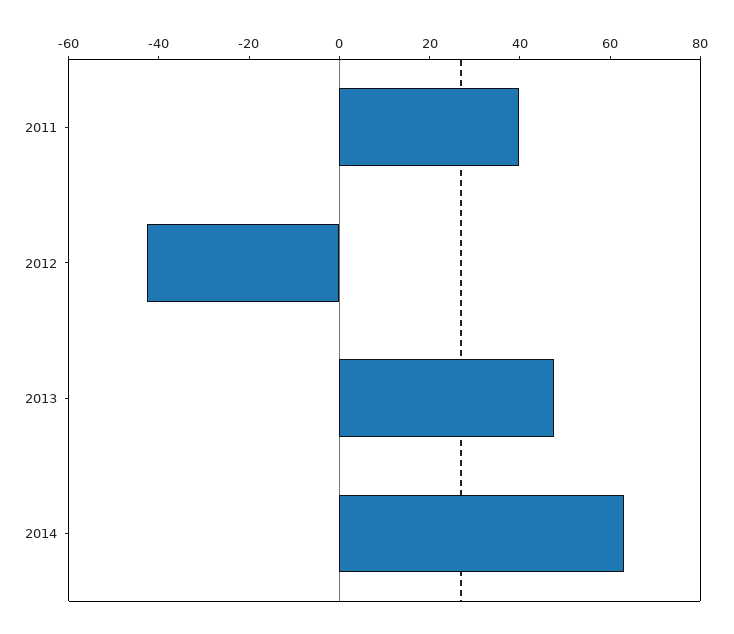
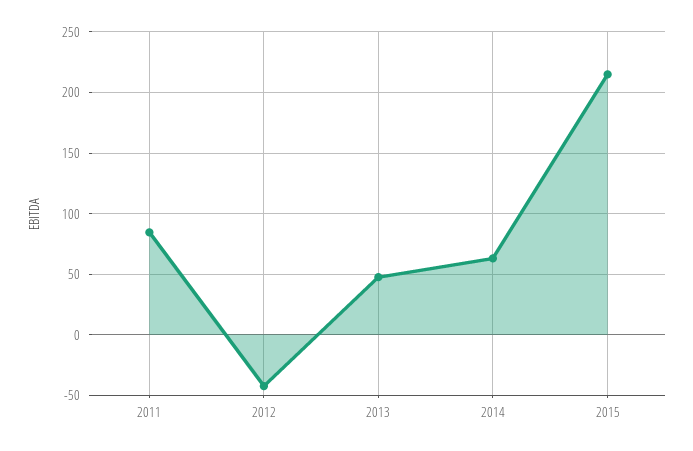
2011: 40 -> 85
2015: none -> 215

